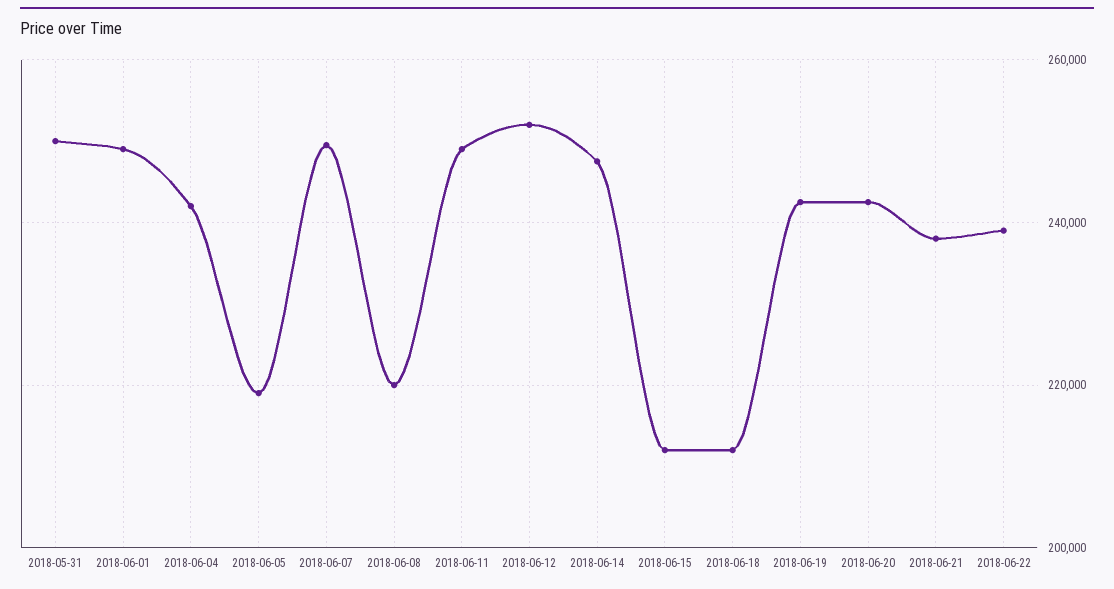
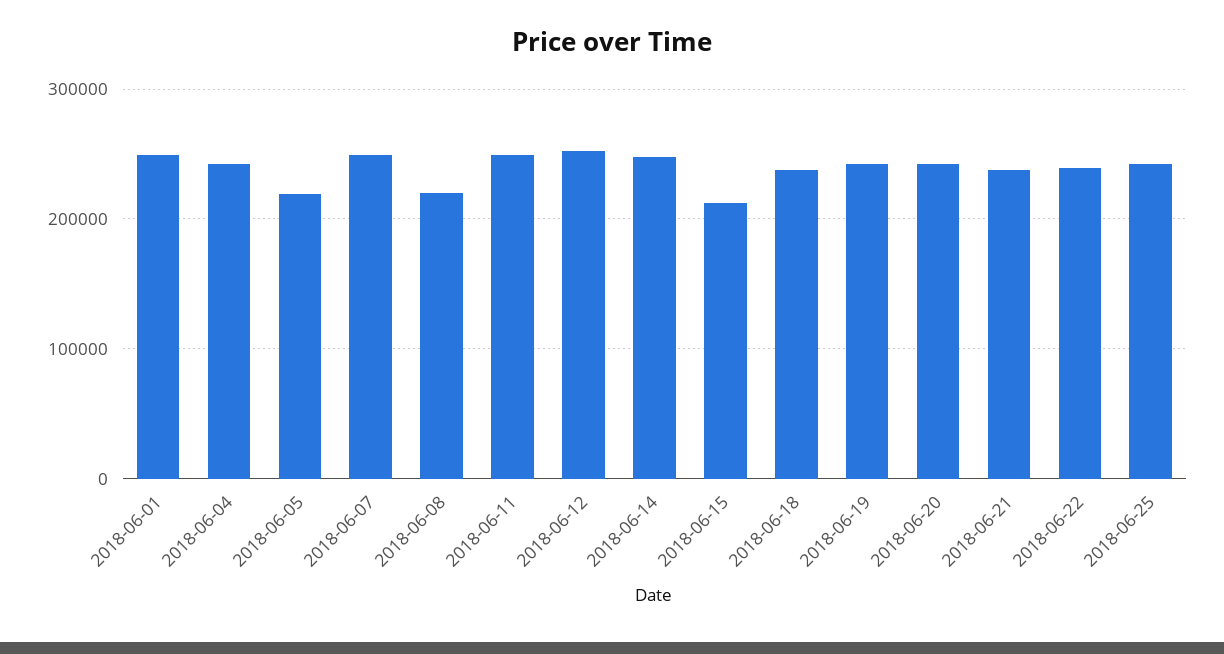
2018-05-31: 250000 -> none
2018-06-18: 212000 -> 240000
2018-06-25: none -> 240000

